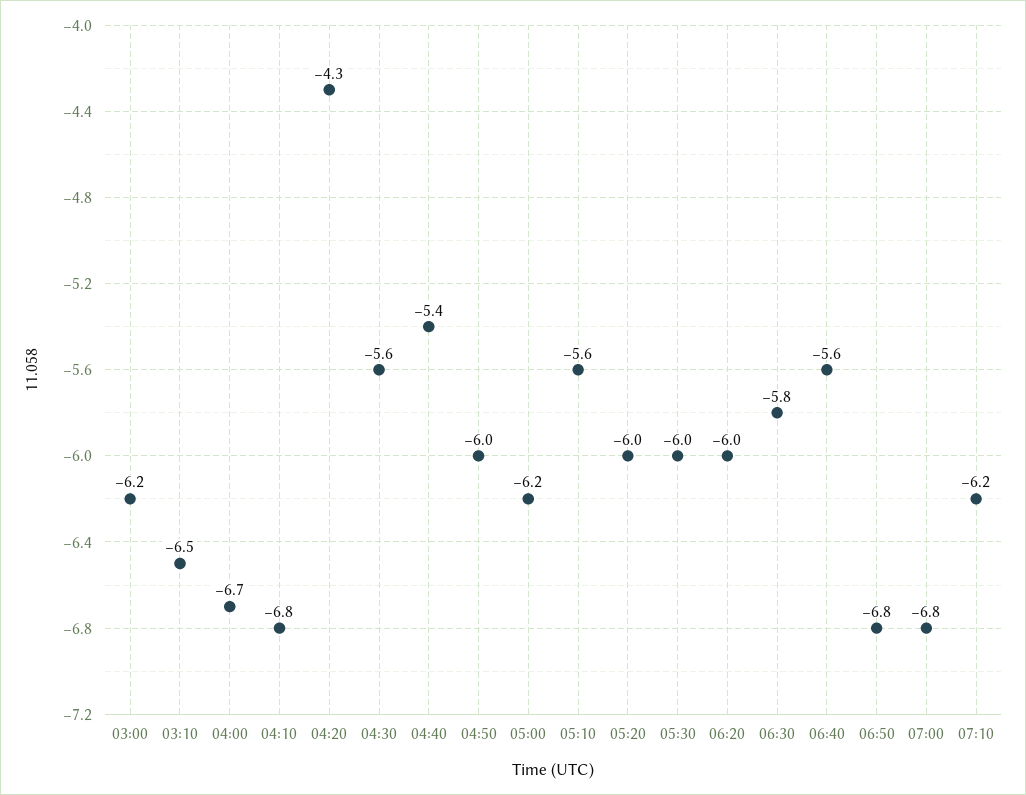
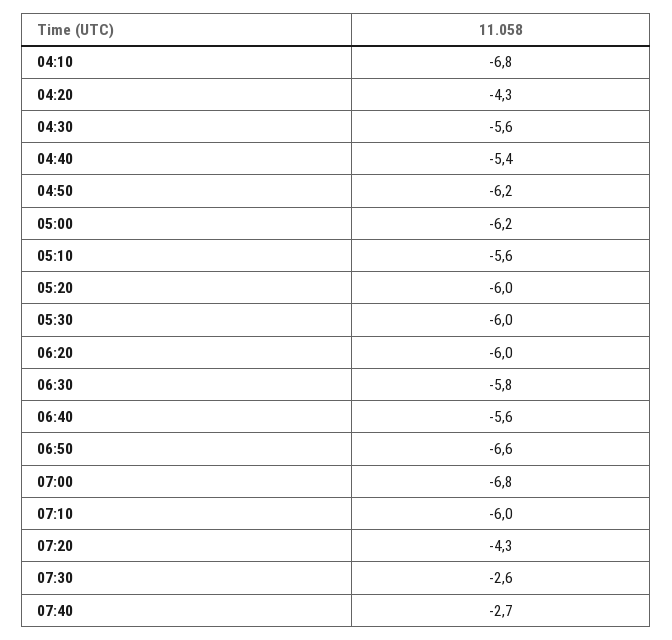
03:00: -6.2 -> none
03:10: -6.5 -> none
04:00: -6.7 -> none
04:50: -6 -> -6.2
06:50: -6.8 -> -6.6
07:10: -6.2 -> -6
07:20: none -> -4.3
07:30: none -> -2.6
07:40: none -> -2.7

